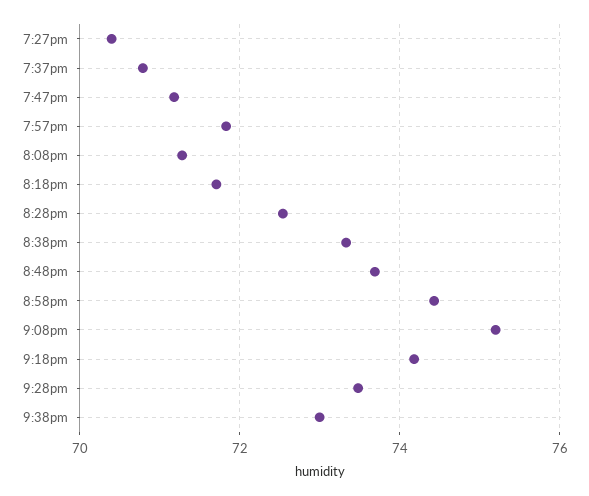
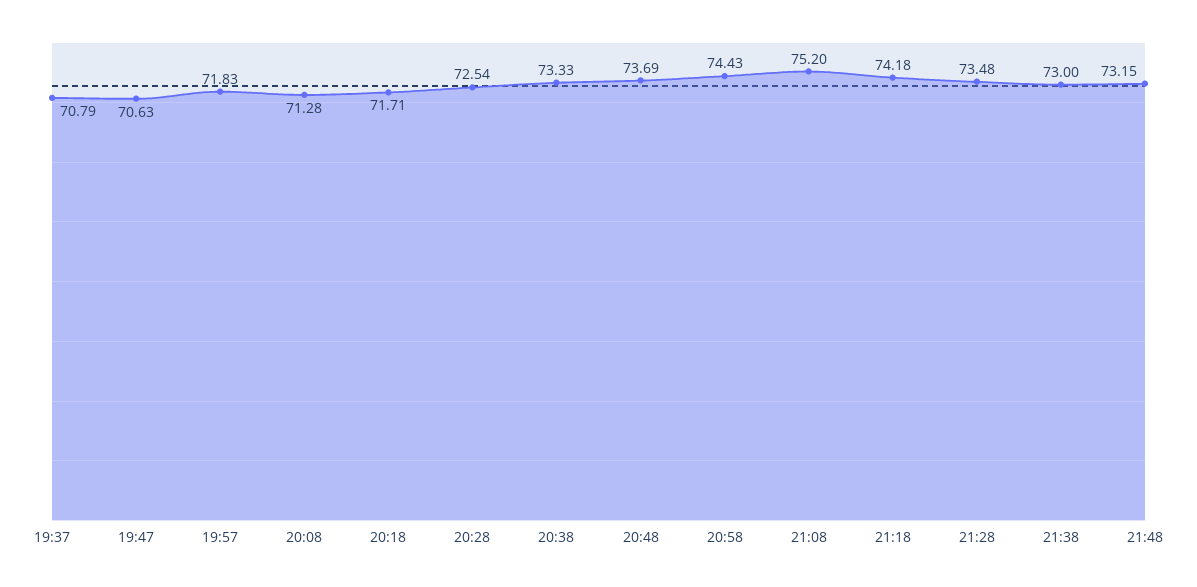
7:27pm: 70.4 -> none
7:47pm: 71.2 -> 70.63
21:48: none -> 73.15

